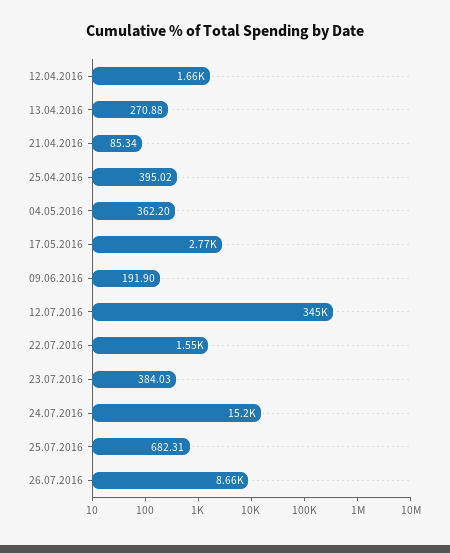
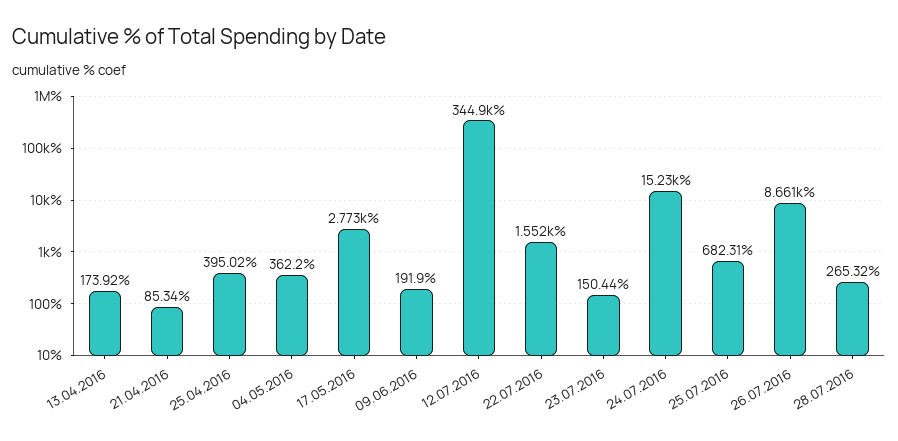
12.04.2016: 1660 -> none
13.04.2016: 270.88 -> 173.92
23.07.2016: 384.03 -> 150.44
28.07.2016: none -> 265.32

